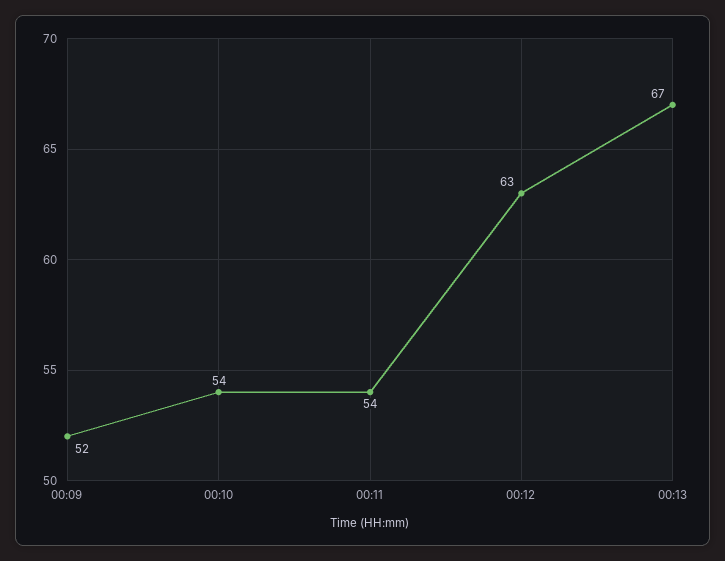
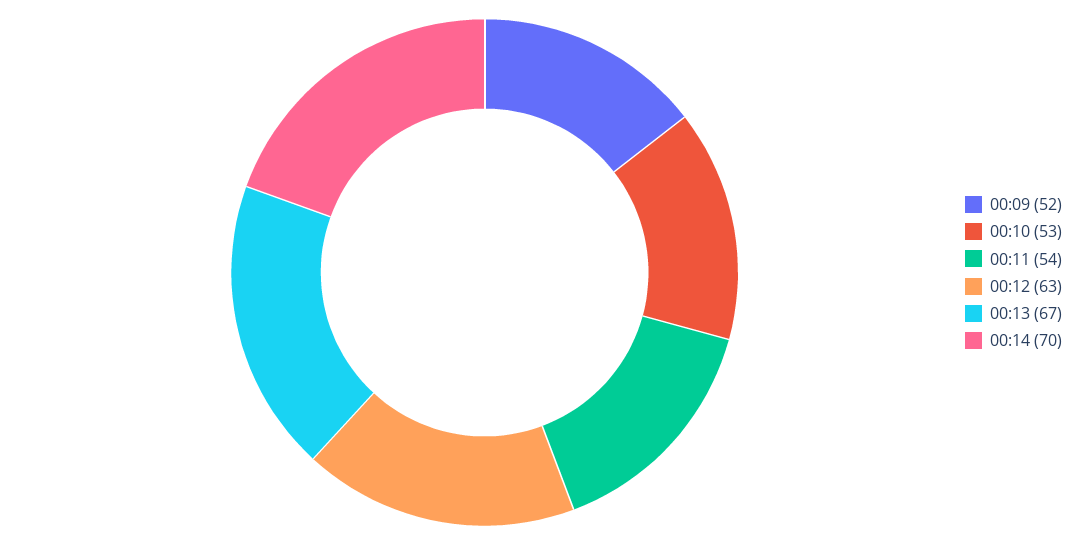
00:10: 54 -> 53
00:14: none -> 70

